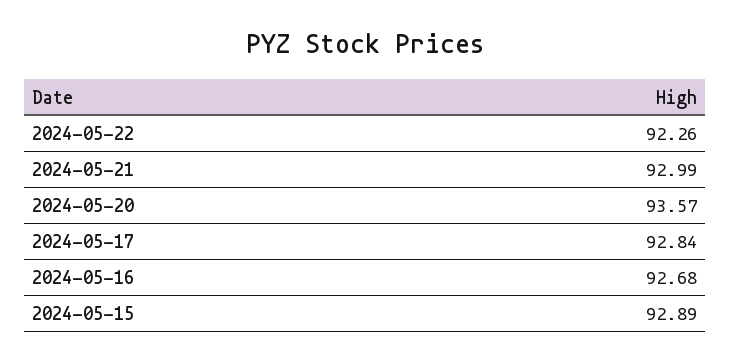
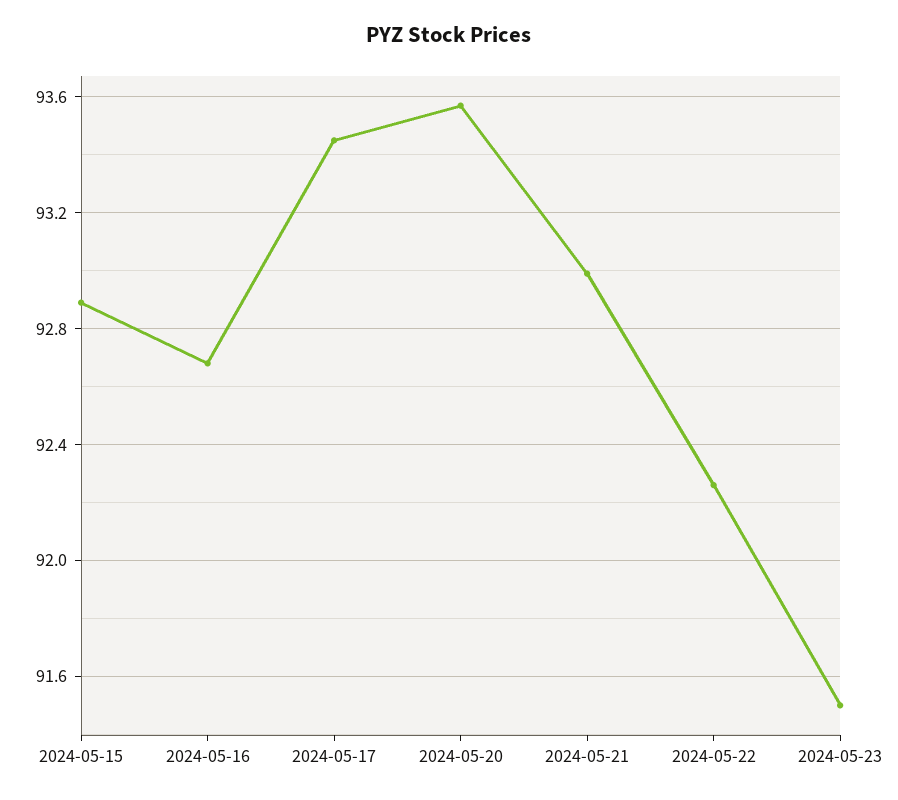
2024-05-17: 92.84 -> 93.45
2024-05-23: none -> 91.5

